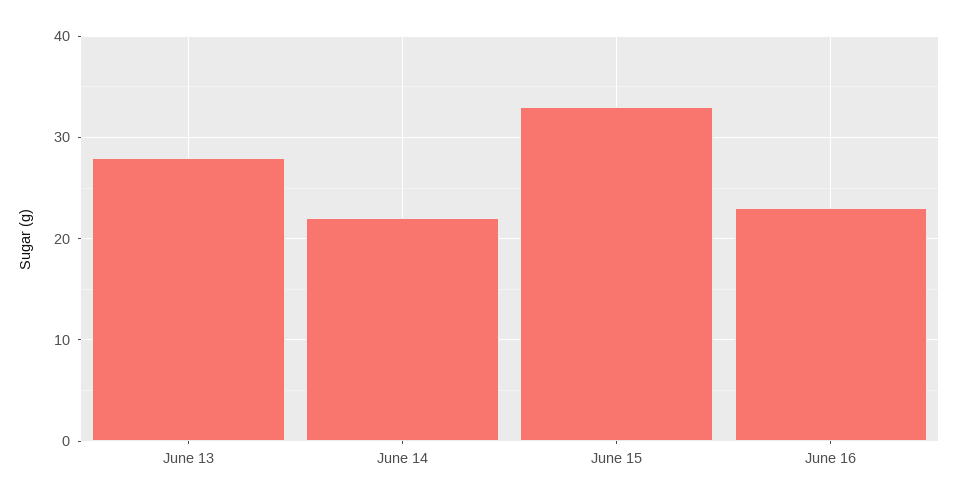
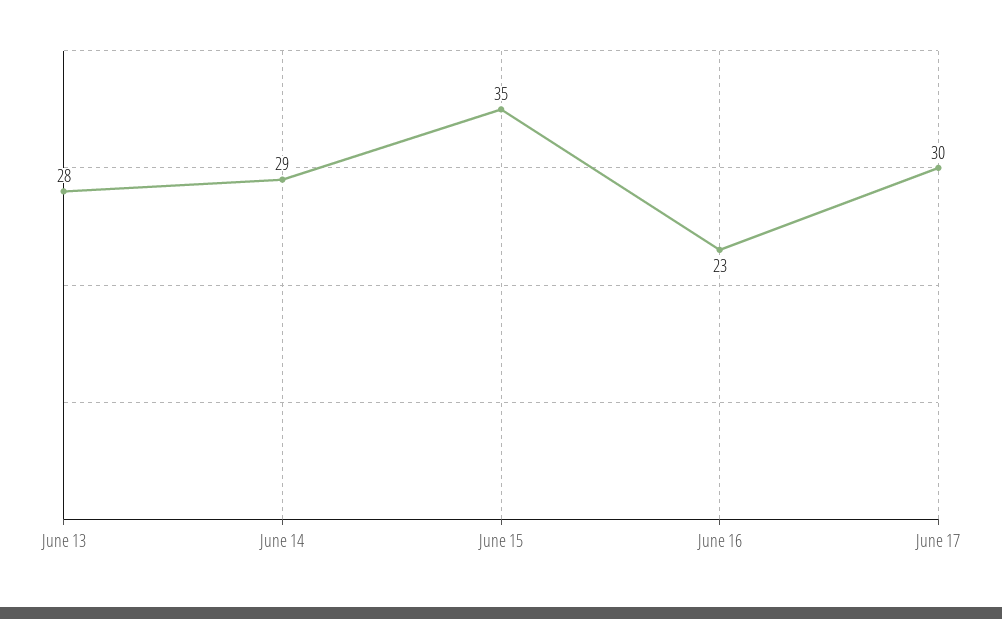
June 14: 22 -> 29
June 15: 33 -> 35
June 17: none -> 30

